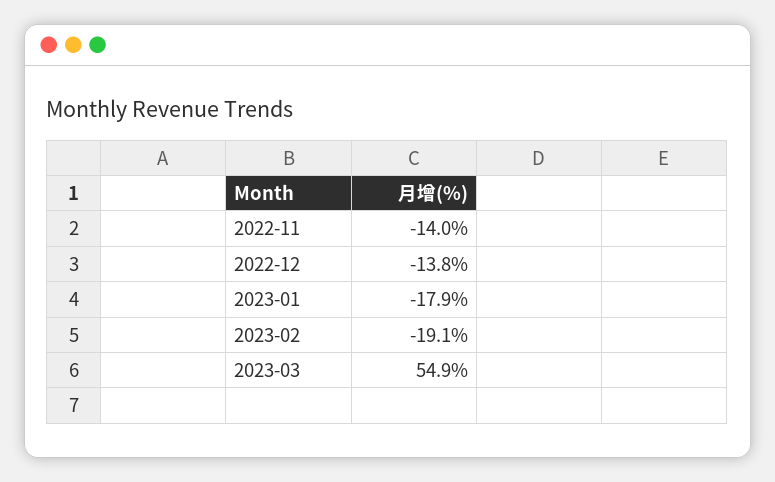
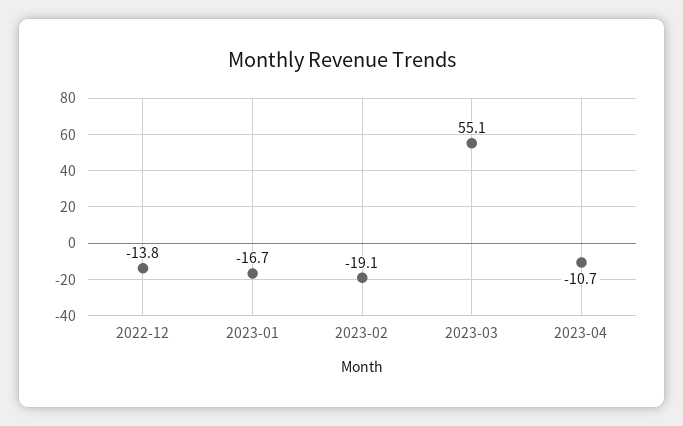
2022-11: -14 -> none
2023-01: -17.9 -> -16.7
2023-03: 54.9 -> 55.1
2023-04: none -> -10.7

